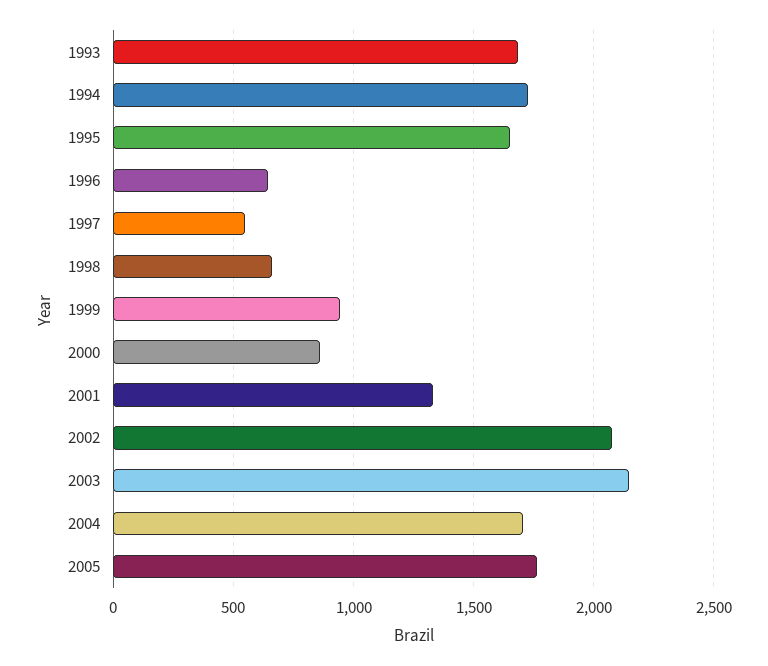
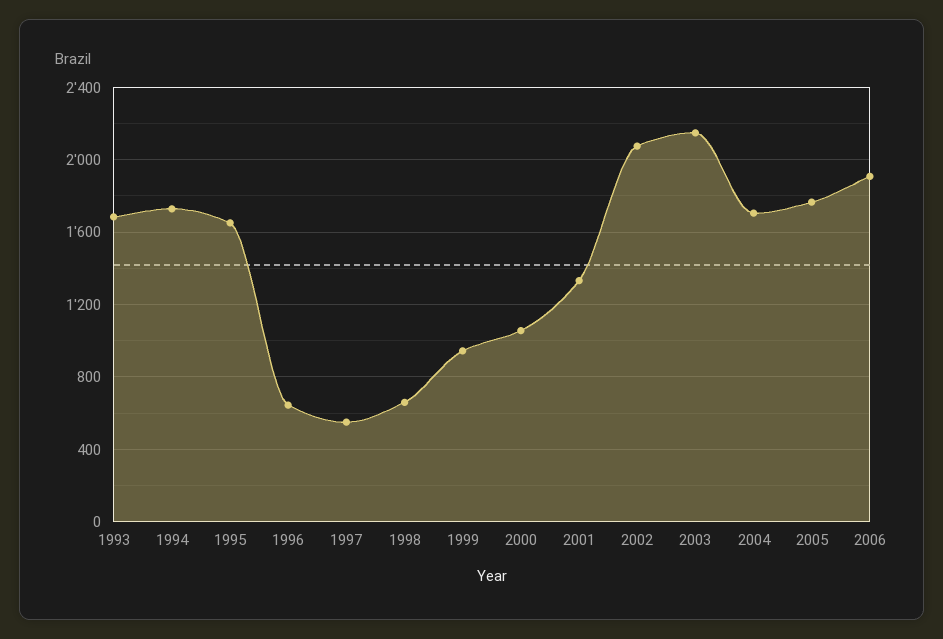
2000: 850 -> 1050
2006: none -> 1900

